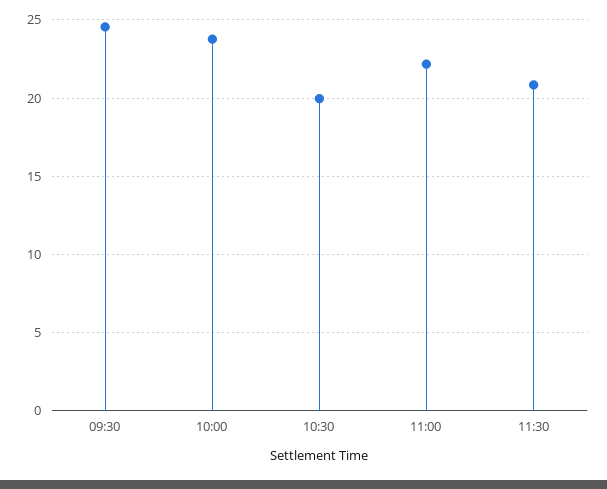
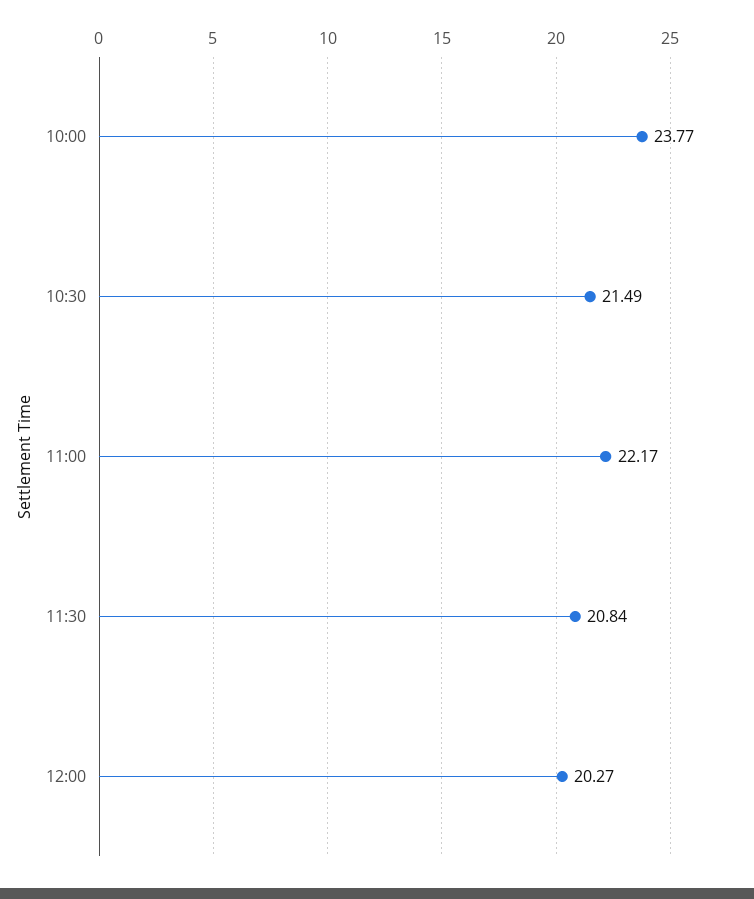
09:30: 24.5 -> none
10:30: 20 -> 21.49
12:00: none -> 20.27

